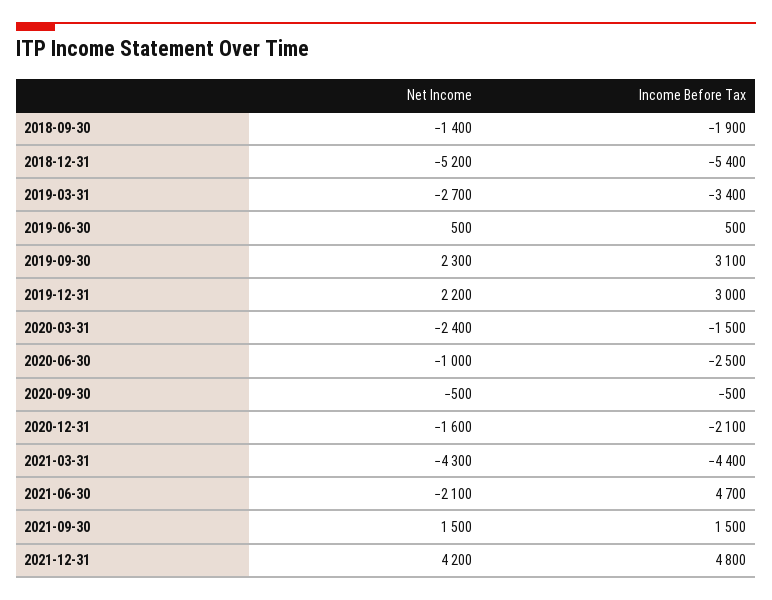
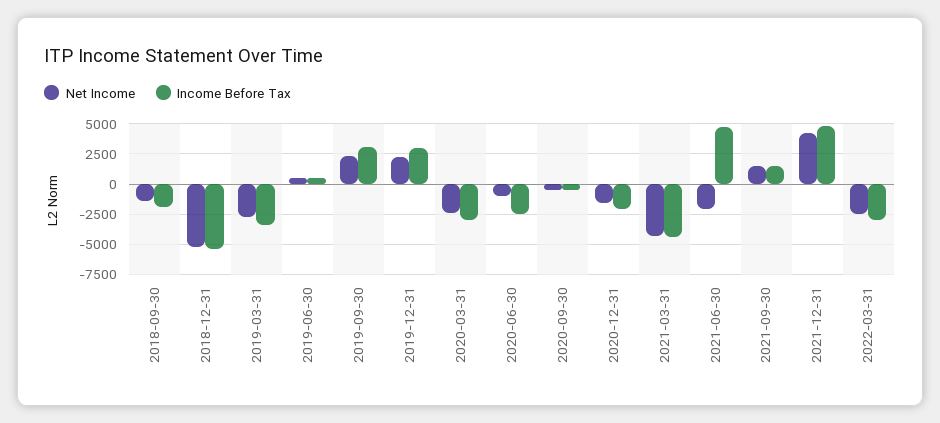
Income Before Tax, 2020-03-31: -1500 -> -3000
Net Income, 2022-03-31: none -> -2500
Income Before Tax, 2022-03-31: none -> -3000

